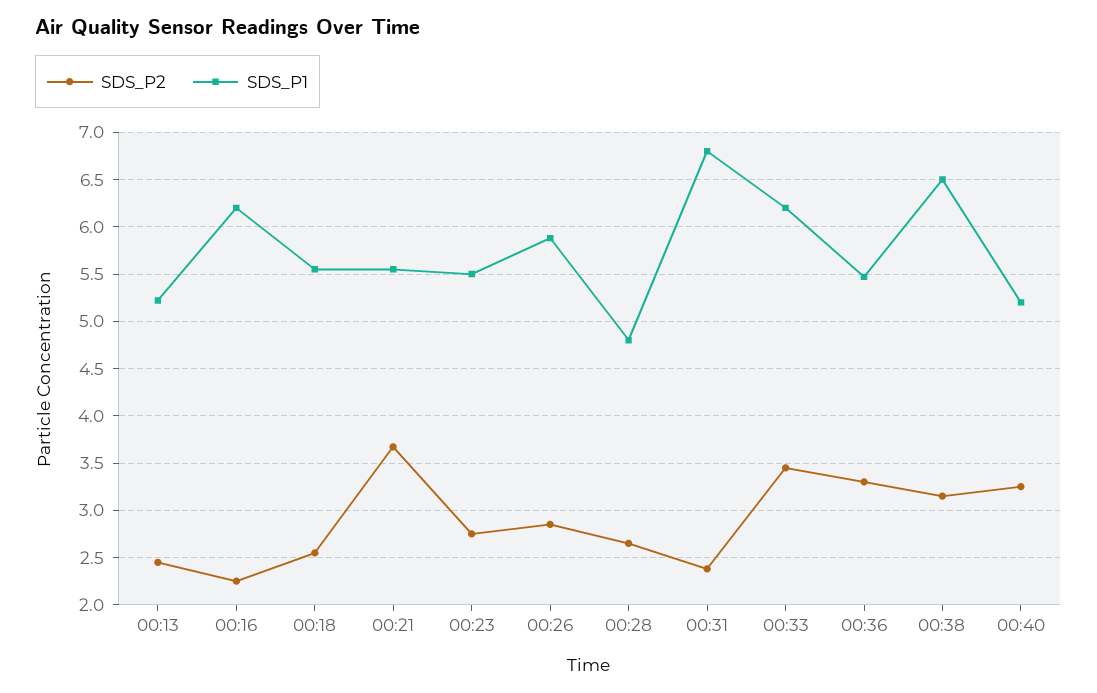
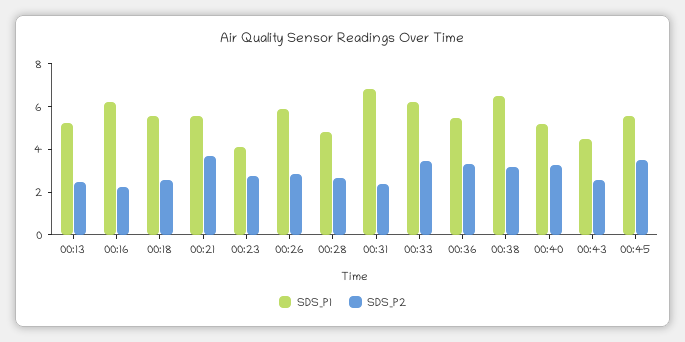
SDS_P1, 00:23: 5.5 -> 4
SDS_P1, 00:43: none -> 4.5
SDS_P2, 00:43: none -> 2.5
SDS_P1, 00:45: none -> 5.5
SDS_P2, 00:45: none -> 3.5

